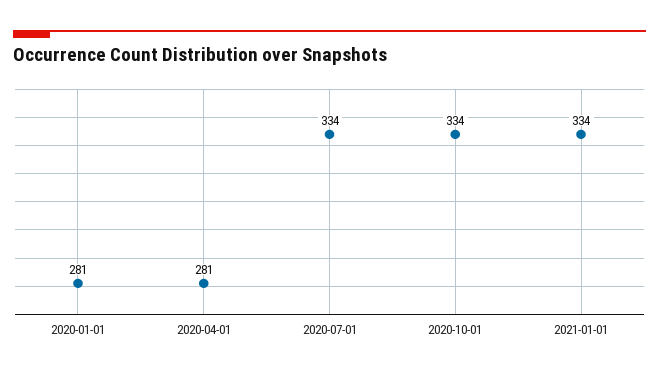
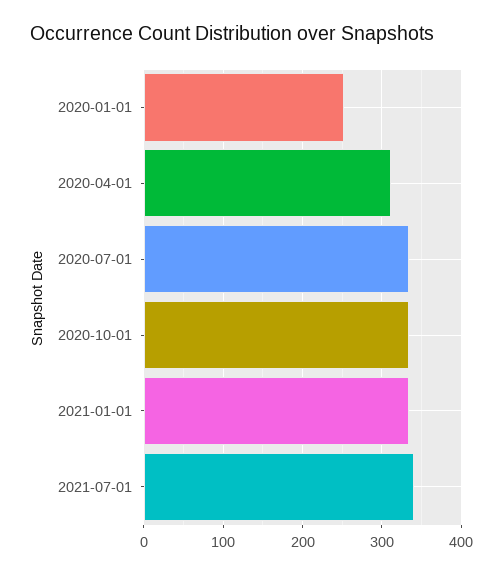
2020-01-01: 281 -> 250
2020-04-01: 281 -> 310
2021-07-01: none -> 340

